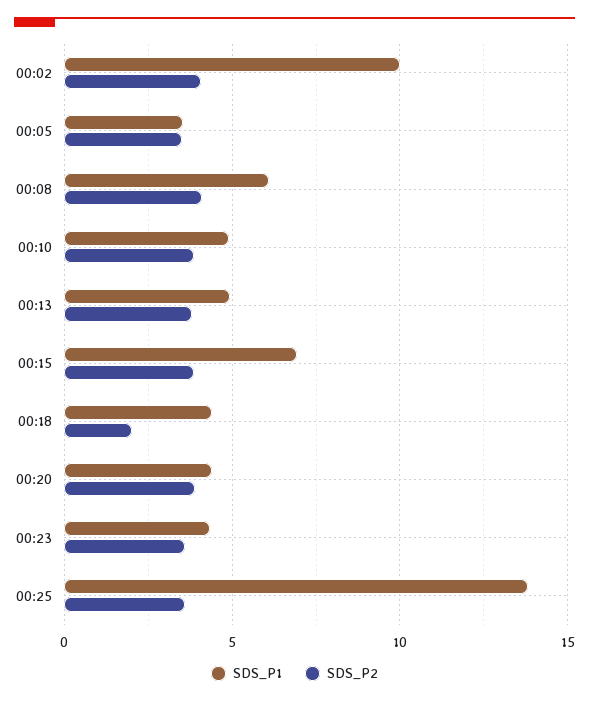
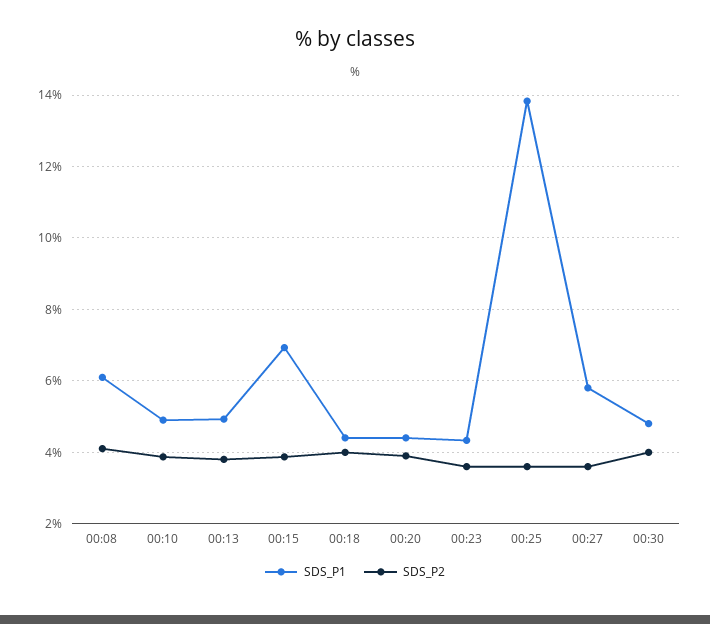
SDS_P1, 00:02: 10 -> none
SDS_P2, 00:02: 4 -> none
SDS_P1, 00:05: 3.5 -> none
SDS_P2, 00:05: 3.5 -> none
SDS_P2, 00:18: 2 -> 4
SDS_P1, 00:27: none -> 5.8
SDS_P2, 00:27: none -> 3.6
SDS_P1, 00:30: none -> 4.8
SDS_P2, 00:30: none -> 4

